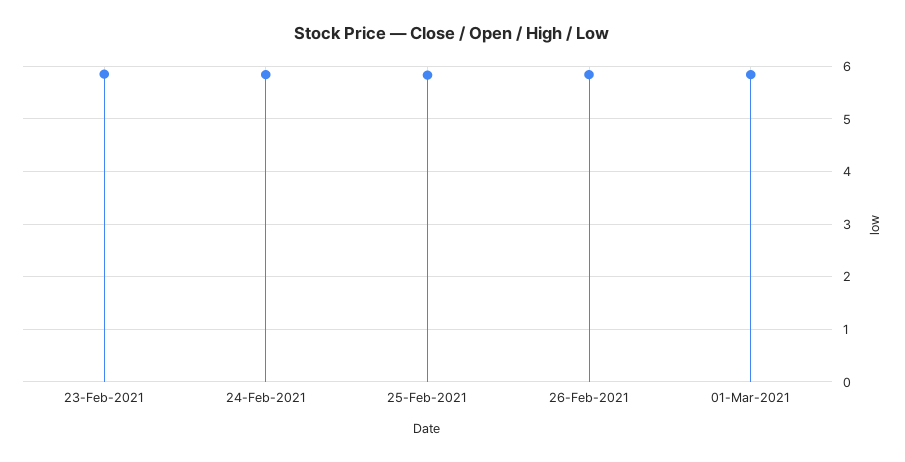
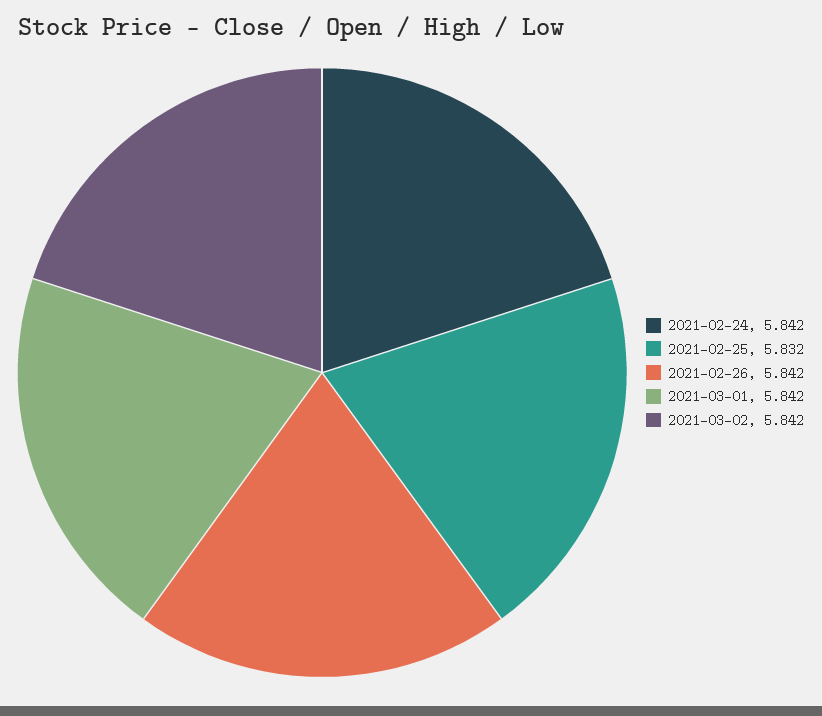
23-Feb-2021: 5.8 -> none
2021-03-02: none -> 5.842

